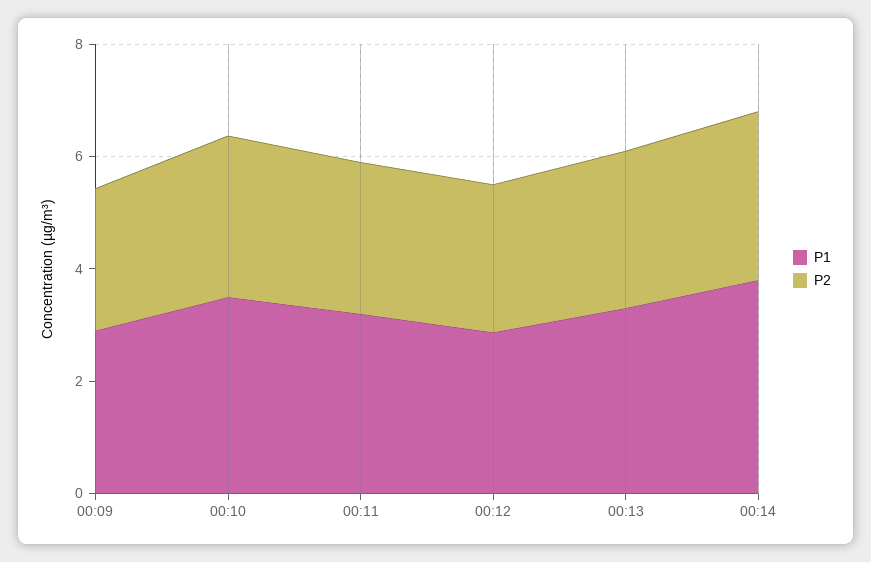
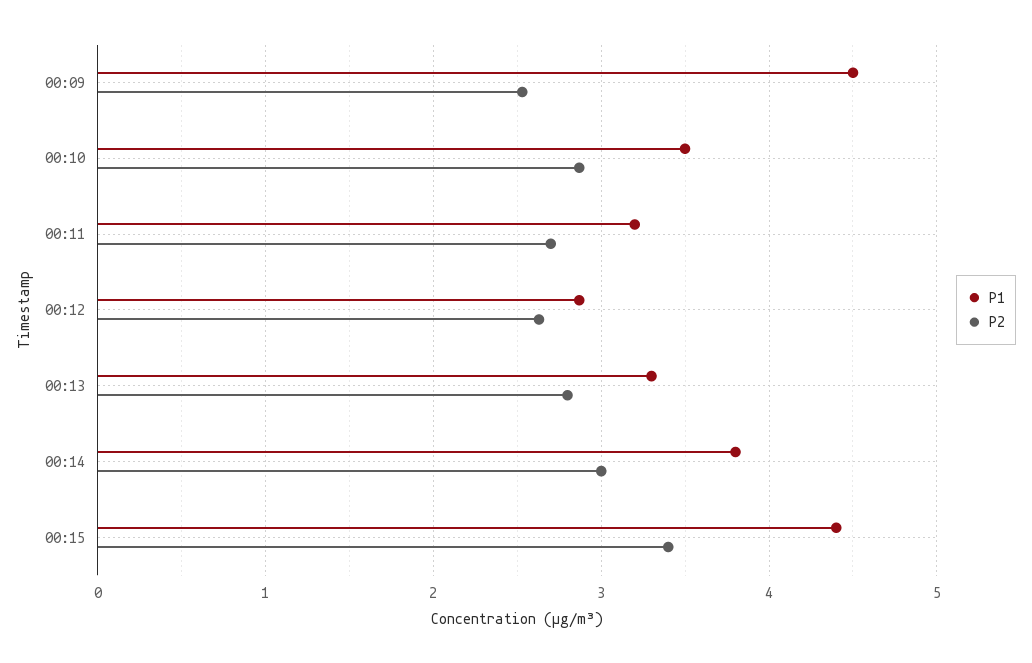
P1, 00:09: 3 -> 4.5
P1, 00:15: none -> 4.4
P2, 00:15: none -> 3.4

